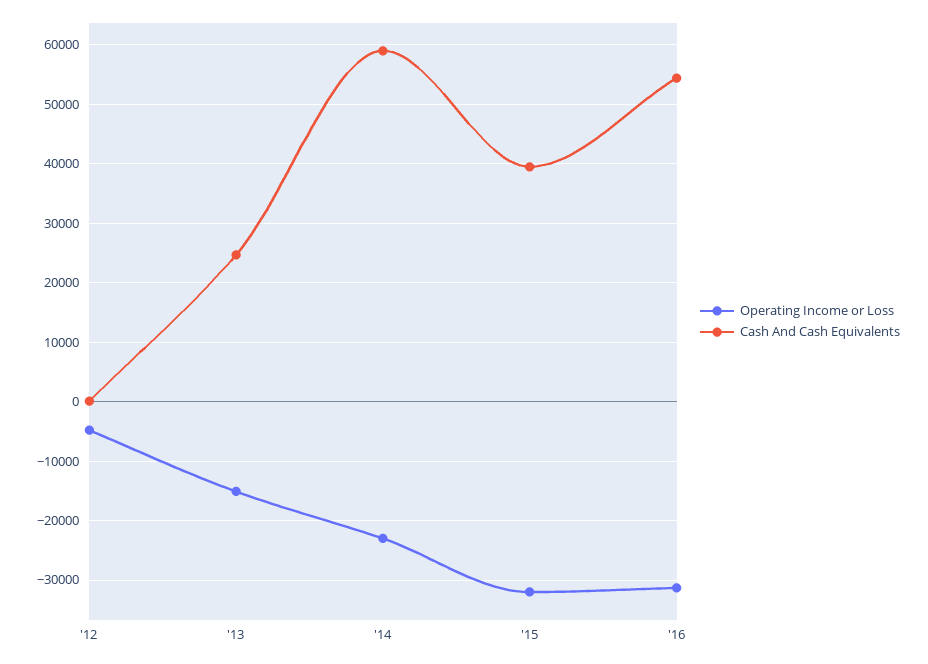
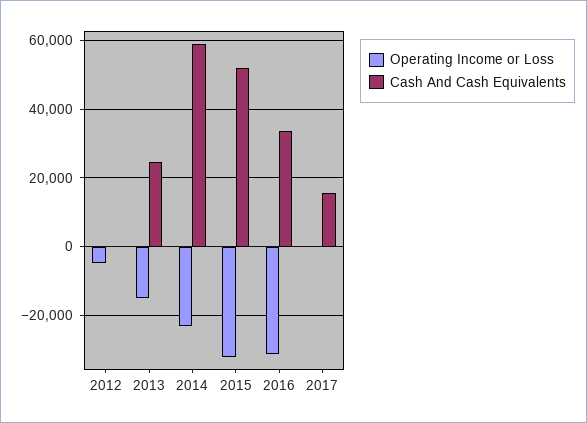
Cash And Cash Equivalents, '15: 40000 -> 52000
Cash And Cash Equivalents, '16: 54000 -> 34000
Operating Income or Loss, 2017: none -> 0
Cash And Cash Equivalents, 2017: none -> 16000

